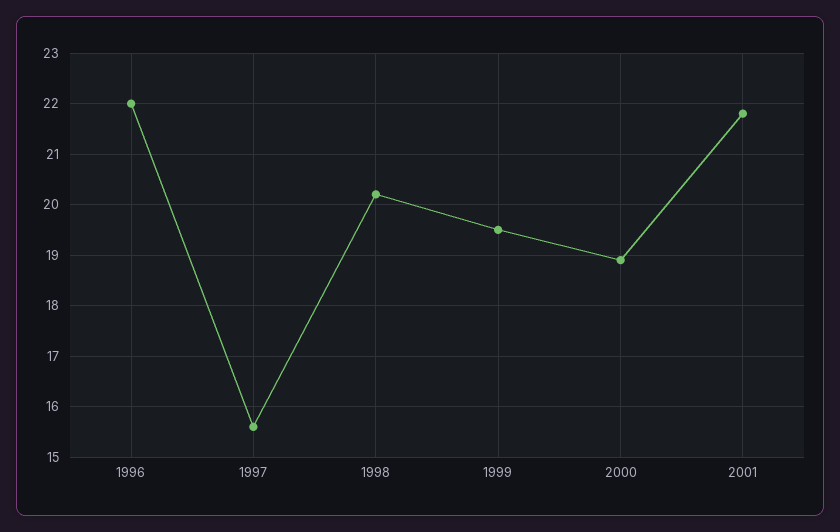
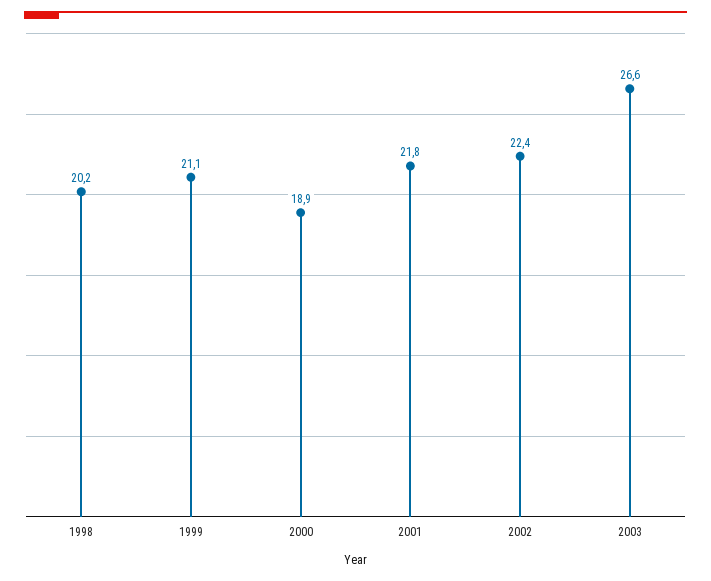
1996: 22 -> none
1997: 15.5 -> none
1999: 19.5 -> 21.1
2002: none -> 22.4
2003: none -> 26.6

